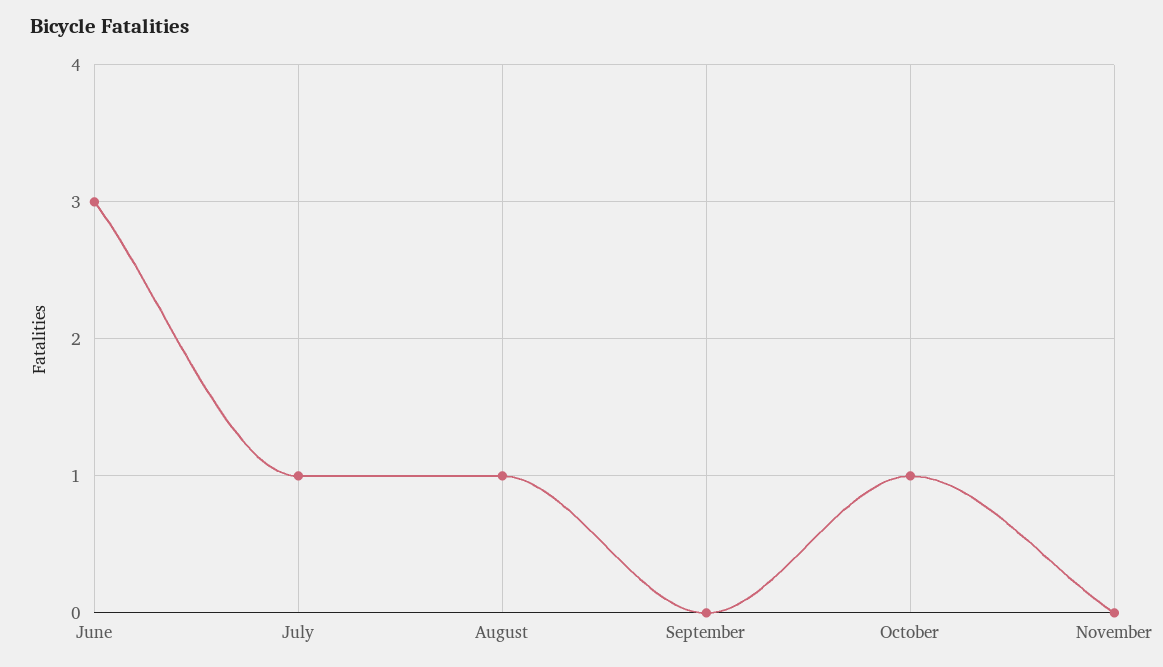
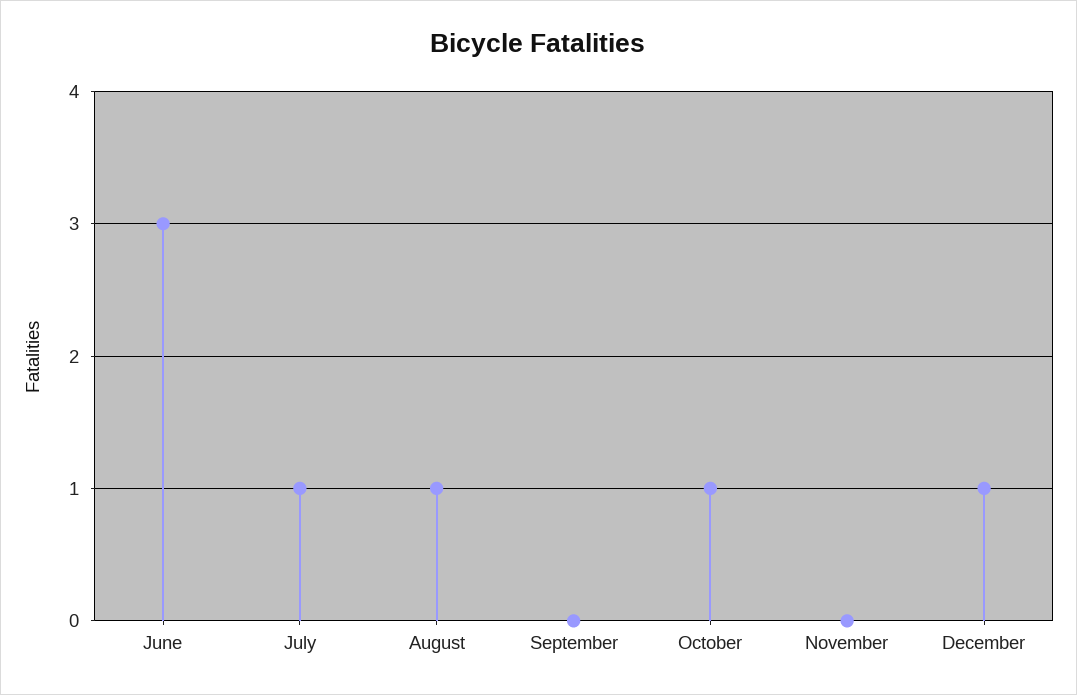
December: none -> 1

